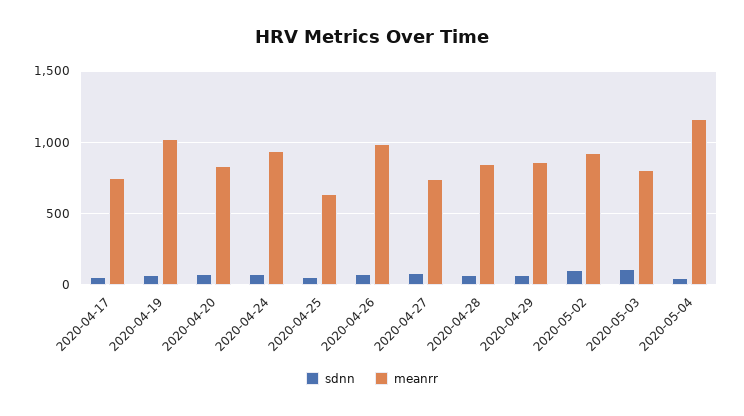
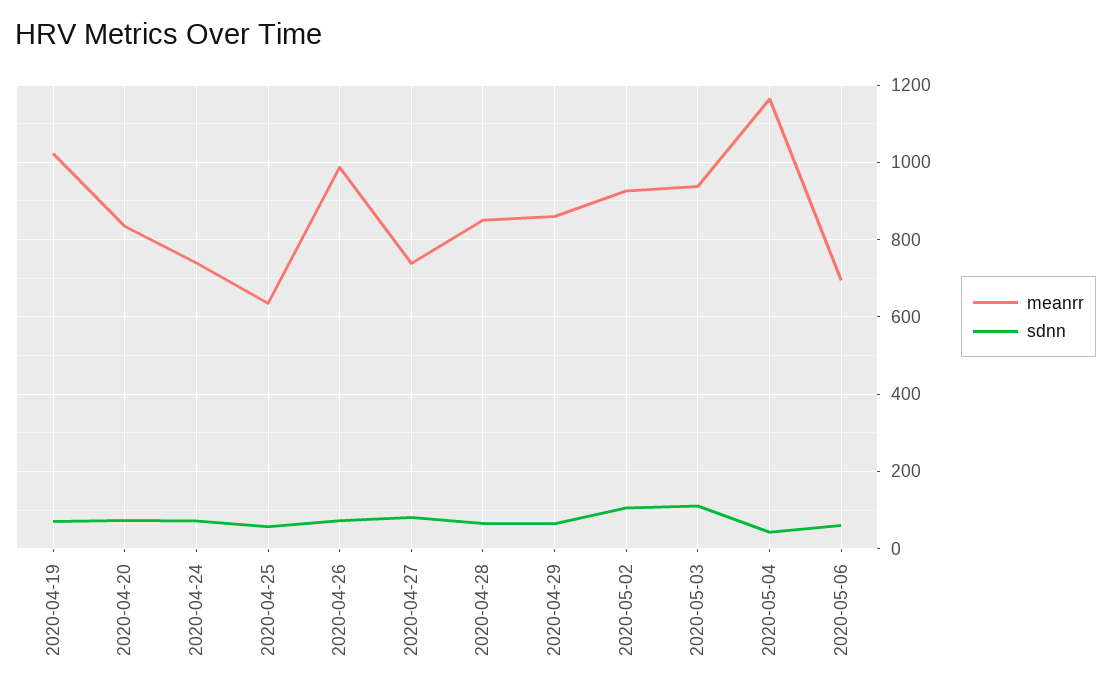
sdnn, 2020-04-17: 50 -> none
meanrr, 2020-04-17: 750 -> none
meanrr, 2020-04-24: 950 -> 740
meanrr, 2020-05-03: 800 -> 940
meanrr, 2020-05-06: none -> 700
sdnn, 2020-05-06: none -> 60

